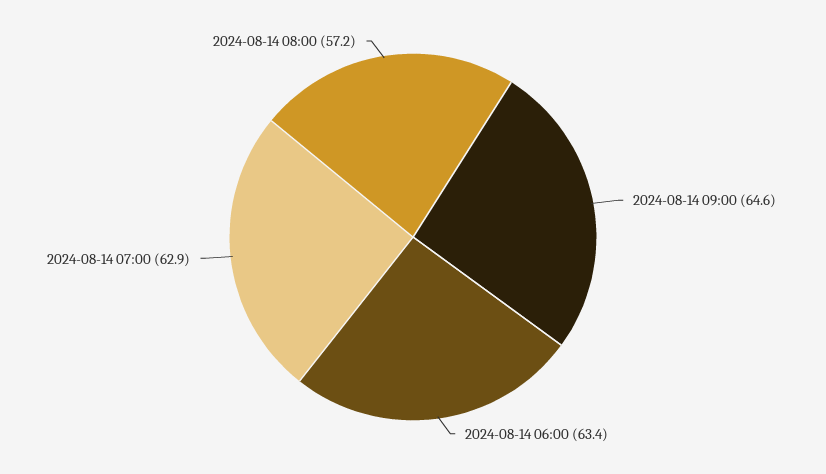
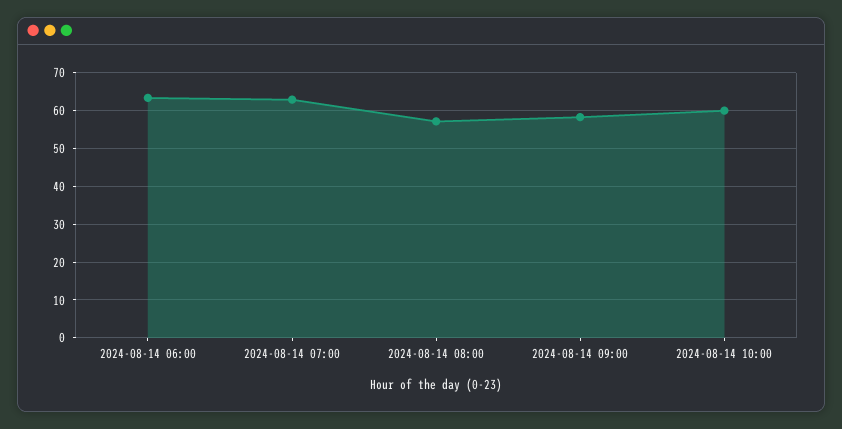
2024-08-14 09:00: 64.6 -> 58
2024-08-14 10:00: none -> 60

